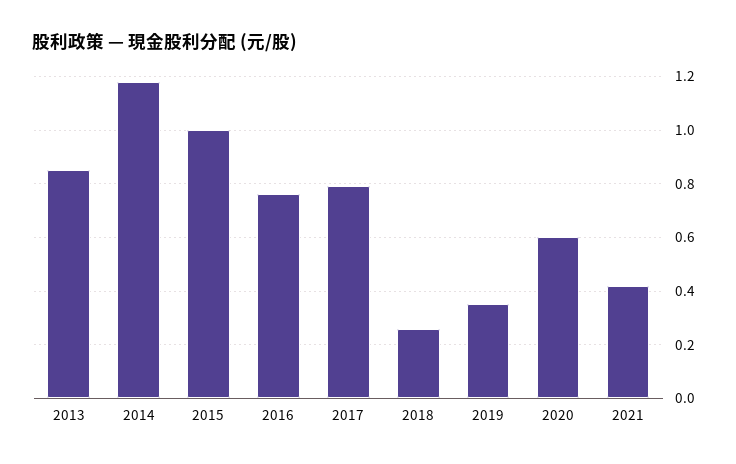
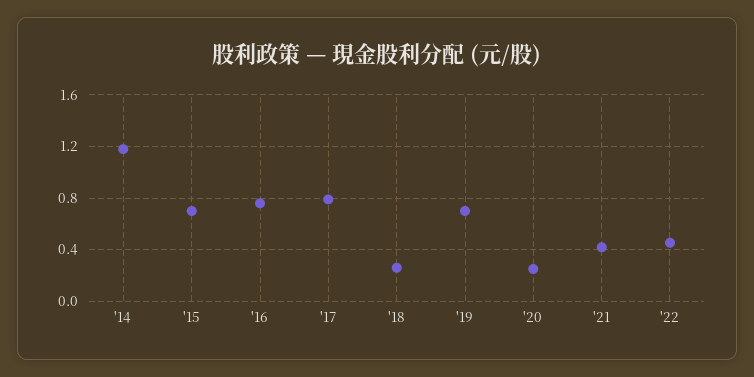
2013: 0.85 -> none
2015: 1 -> 0.7
2019: 0.35 -> 0.7
2020: 0.6 -> 0.25
'22: none -> 0.45

